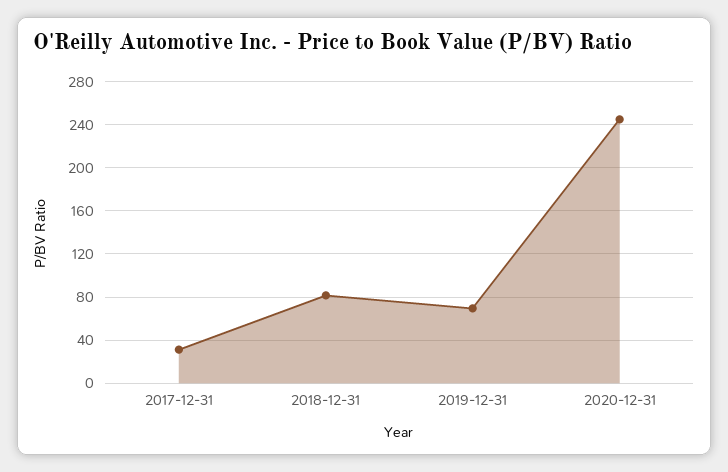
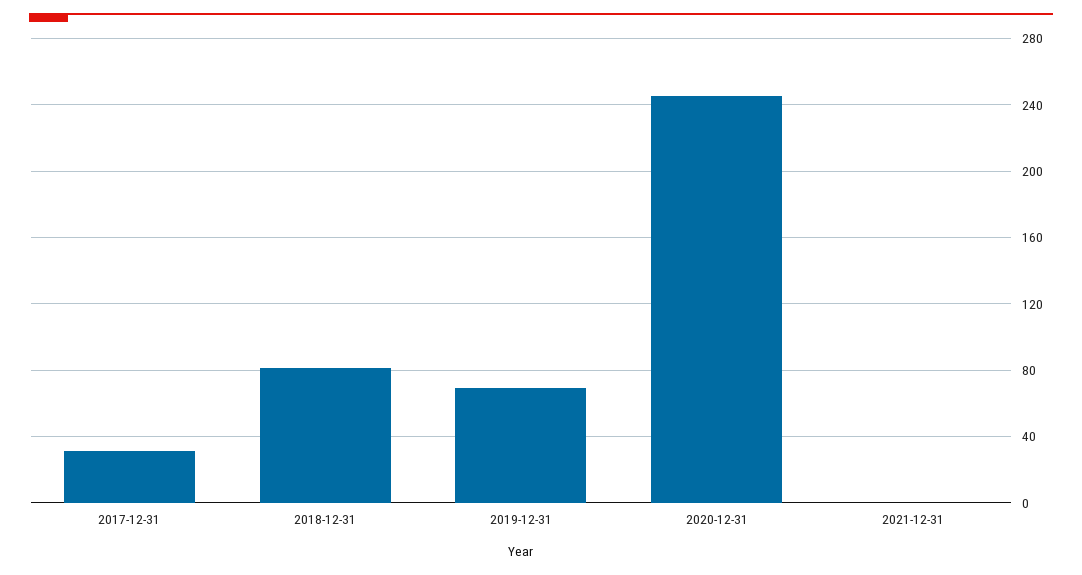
2021-12-31: none -> 0

